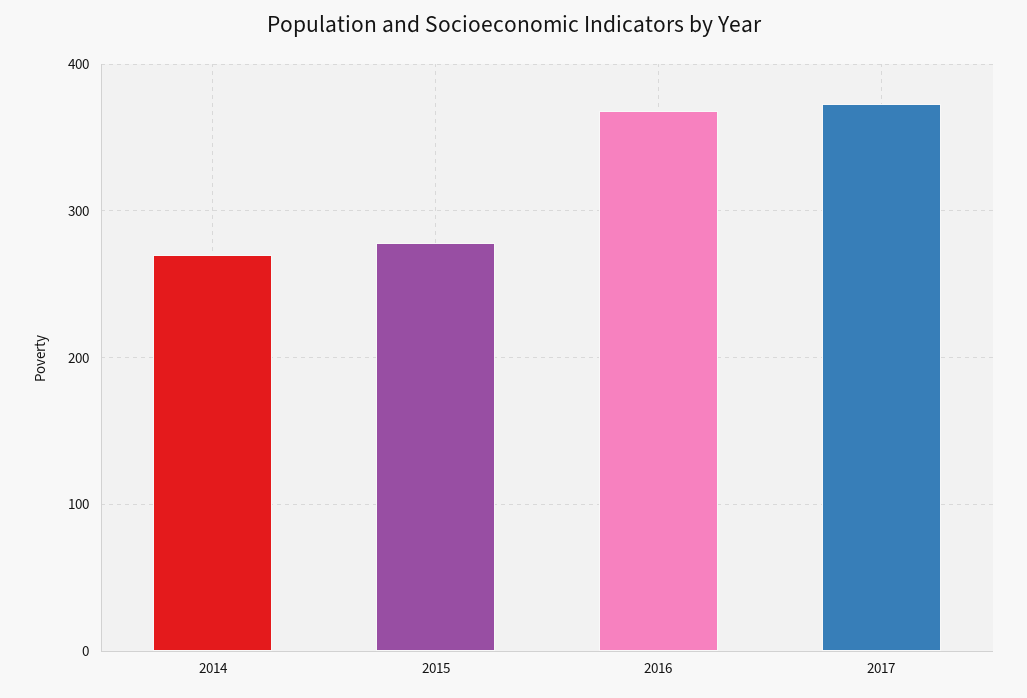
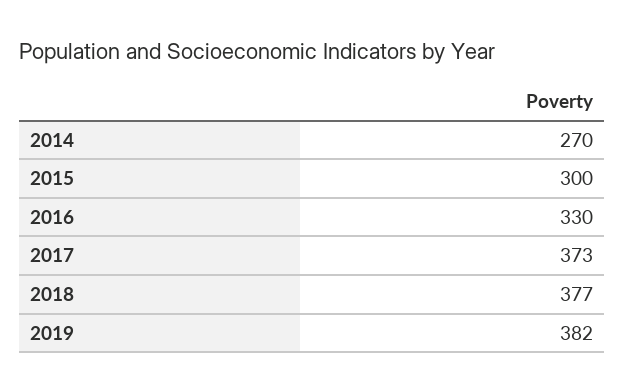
2015: 280 -> 300
2016: 370 -> 330
2018: none -> 377
2019: none -> 382

